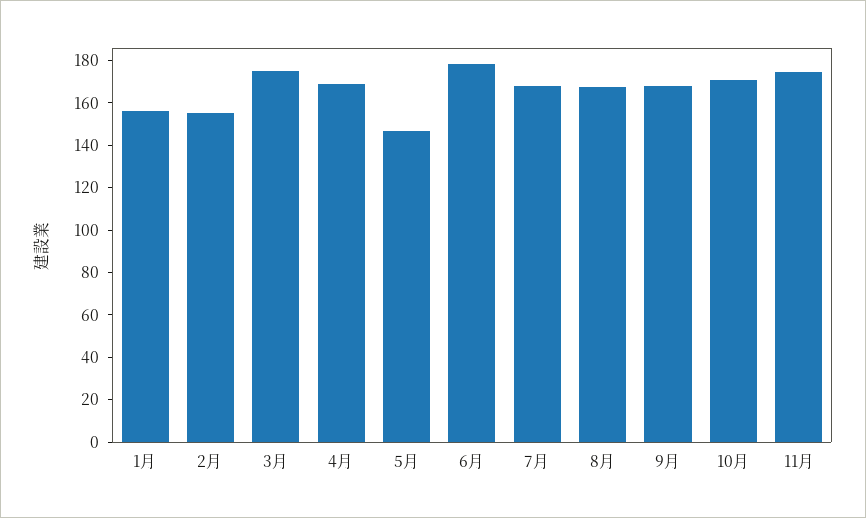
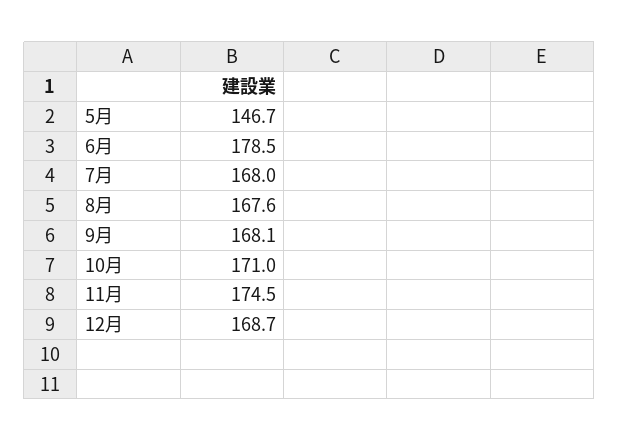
1月: 155 -> none
2月: 155 -> none
3月: 175 -> none
4月: 170 -> none
12月: none -> 168.7

